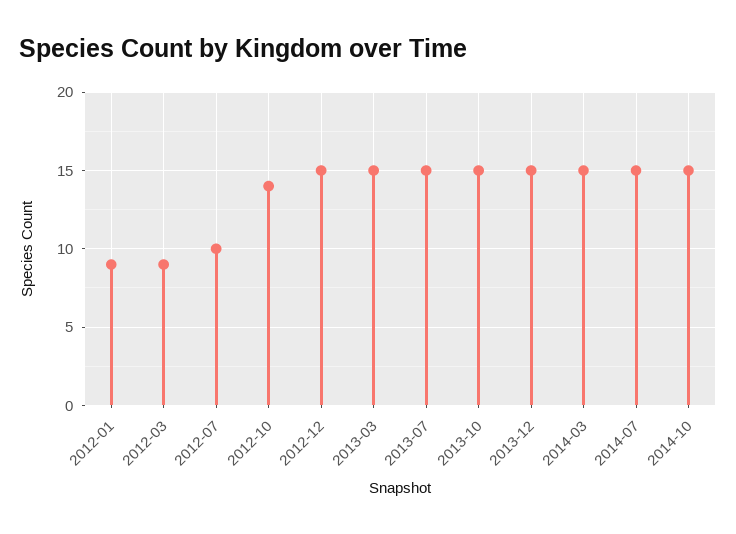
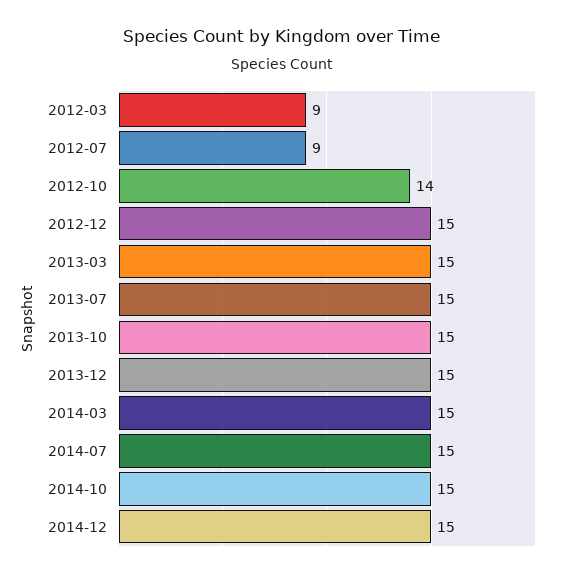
2012-01: 9 -> none
2012-07: 10 -> 9
2014-12: none -> 15

